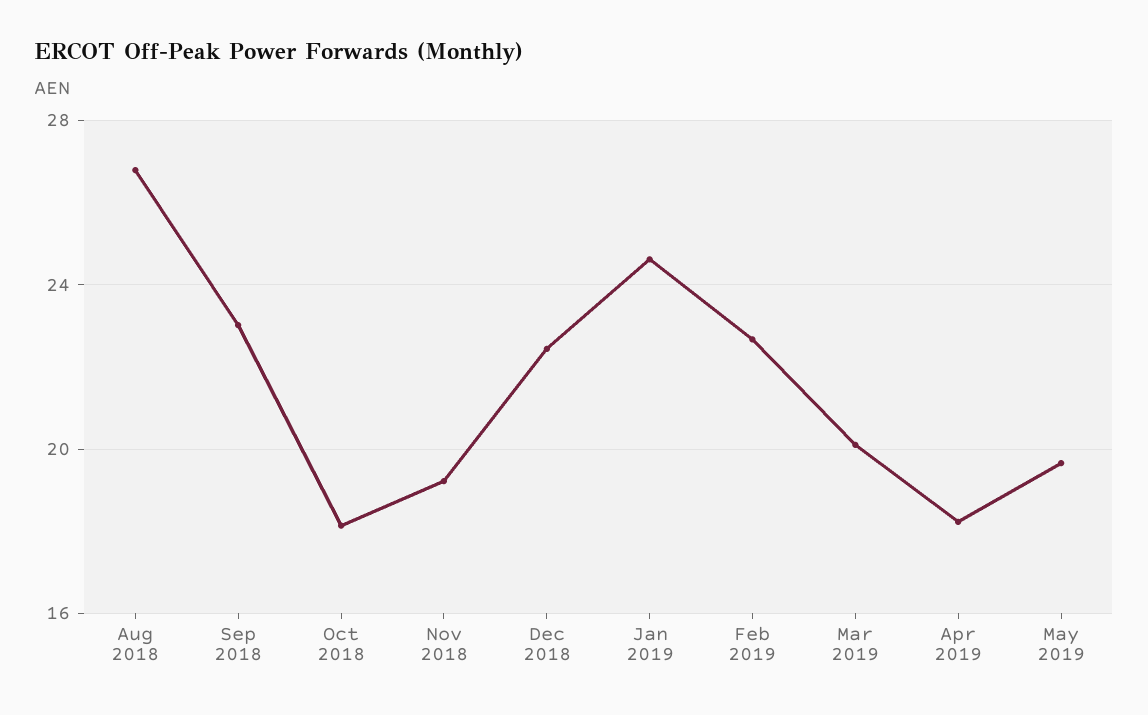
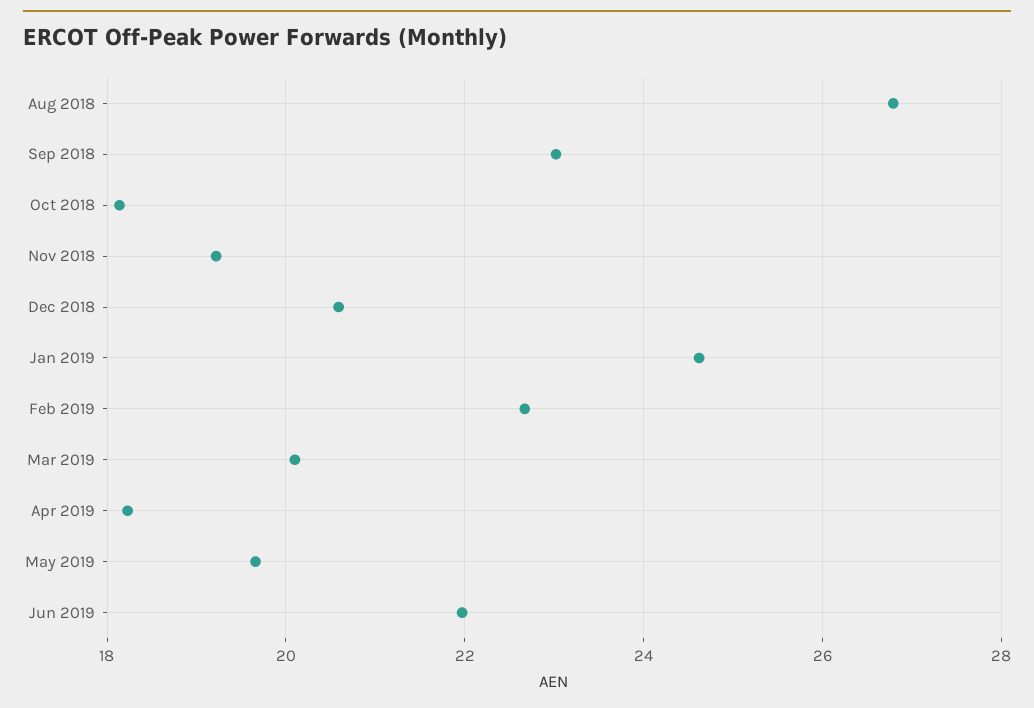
Dec 2018: 22.5 -> 20.6
Jun 2019: none -> 22

